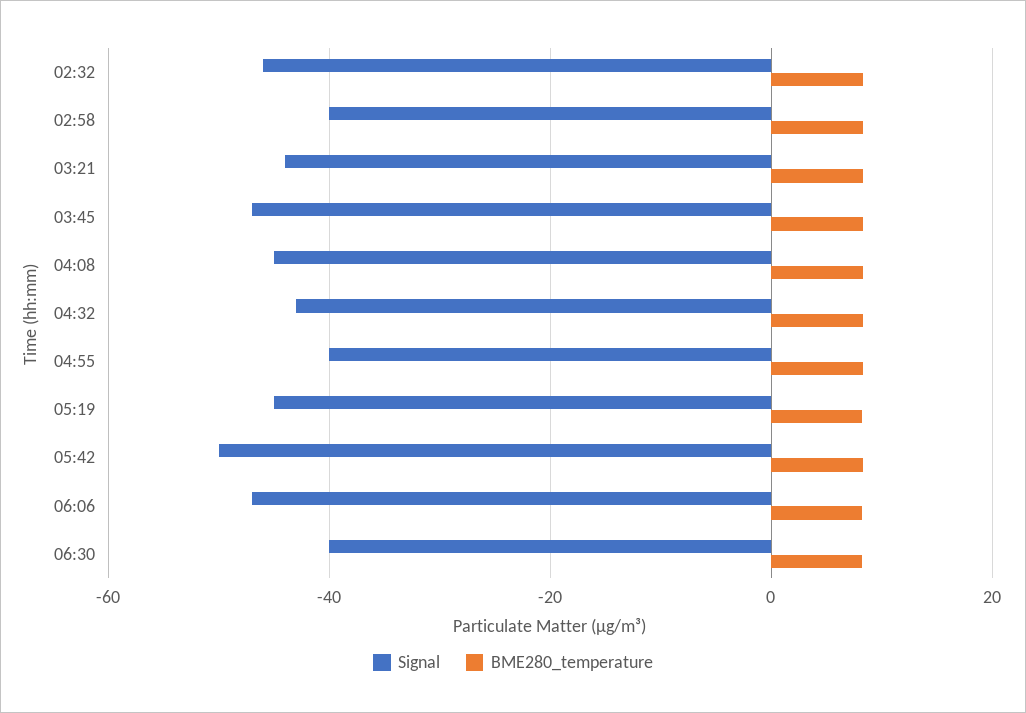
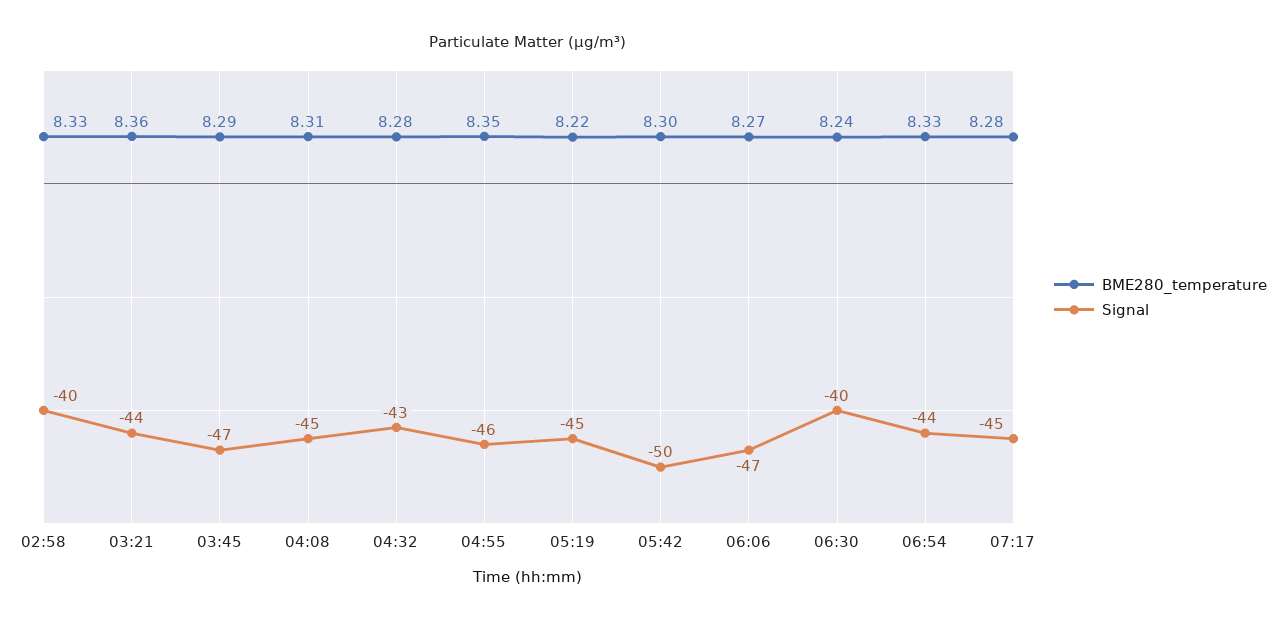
Signal, 02:32: -46 -> none
BME280_temperature, 02:32: 8 -> none
Signal, 04:55: -40 -> -46
BME280_temperature, 06:54: none -> 8.33
Signal, 06:54: none -> -44
BME280_temperature, 07:17: none -> 8.28
Signal, 07:17: none -> -45

